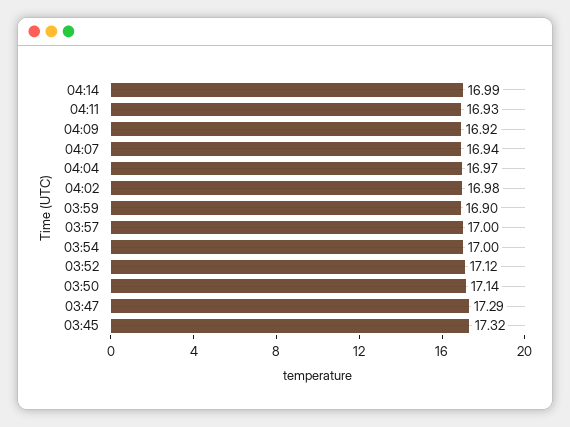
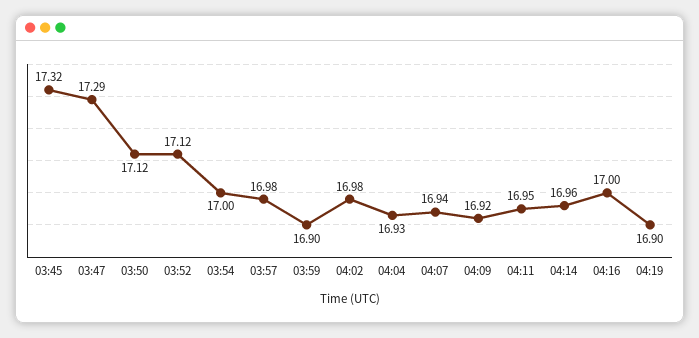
04:14: 16.99 -> 16.96
04:11: 16.93 -> 16.95
04:04: 16.97 -> 16.93
03:57: 17 -> 16.98
03:50: 17.14 -> 17.12
04:16: none -> 17
04:19: none -> 16.9

